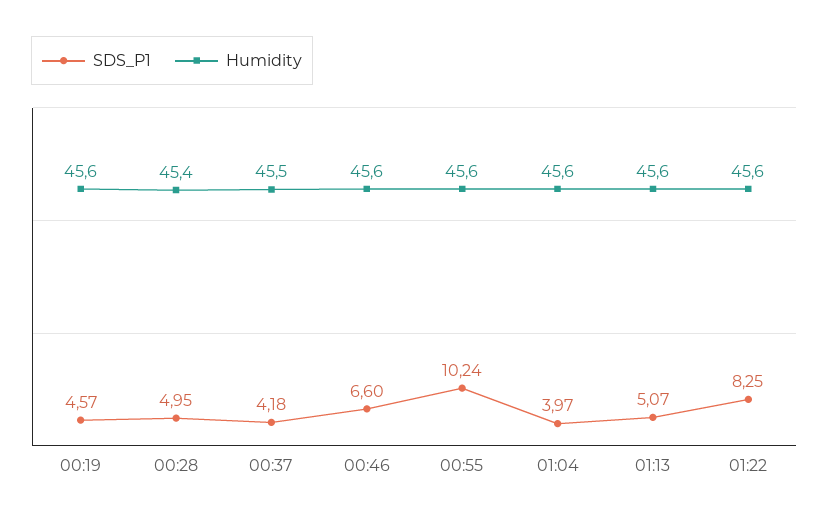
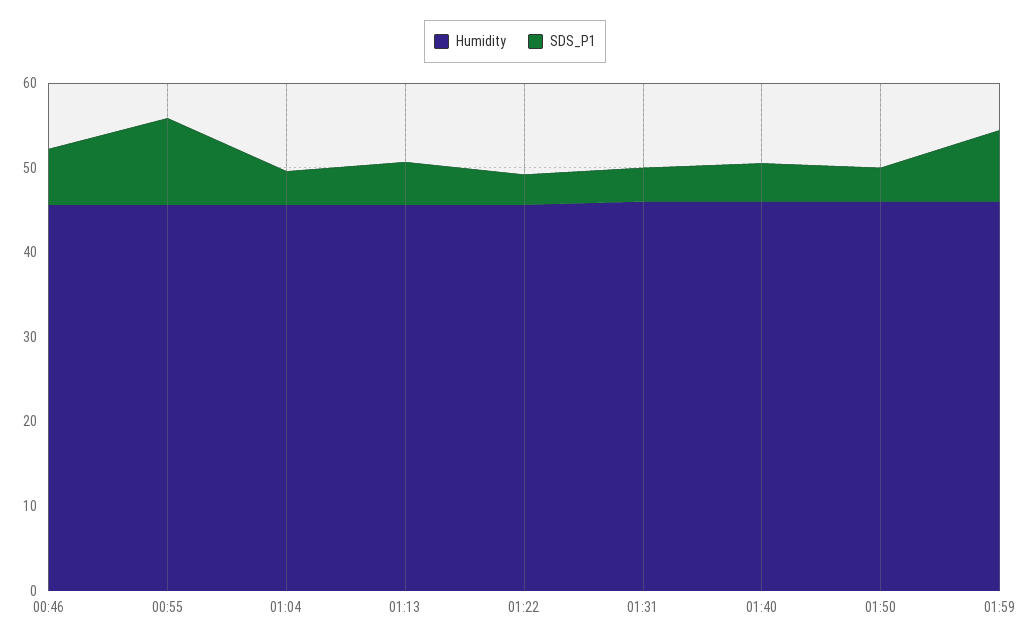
SDS_P1, 00:19: 4.57 -> none
Humidity, 00:19: 45.6 -> none
SDS_P1, 00:28: 4.95 -> none
Humidity, 00:28: 45.4 -> none
SDS_P1, 00:37: 4.18 -> none
Humidity, 00:37: 45.5 -> none
SDS_P1, 01:22: 8.25 -> 4
Humidity, 01:31: none -> 46
SDS_P1, 01:31: none -> 4
Humidity, 01:40: none -> 46
SDS_P1, 01:40: none -> 4
Humidity, 01:50: none -> 46
SDS_P1, 01:50: none -> 4
Humidity, 01:59: none -> 46
SDS_P1, 01:59: none -> 8

